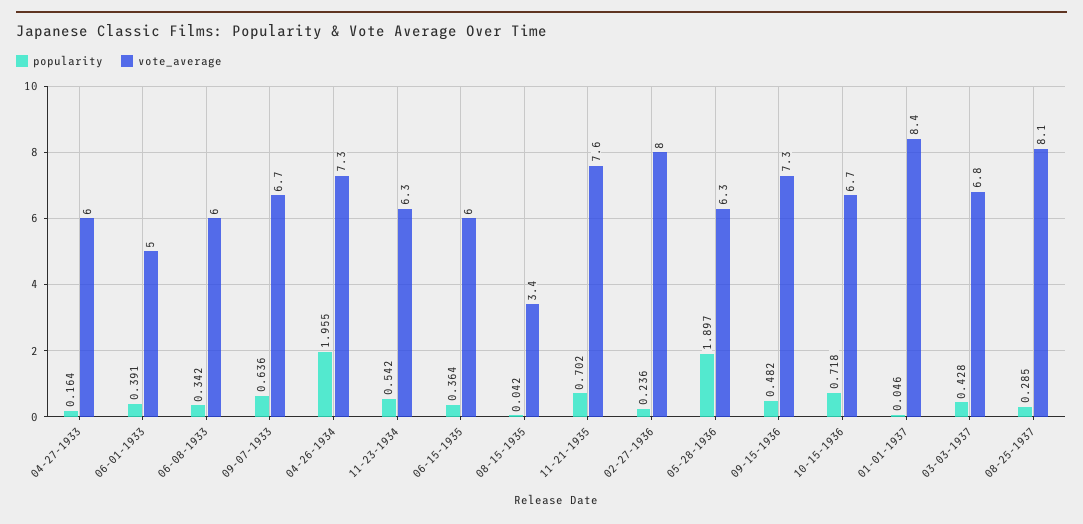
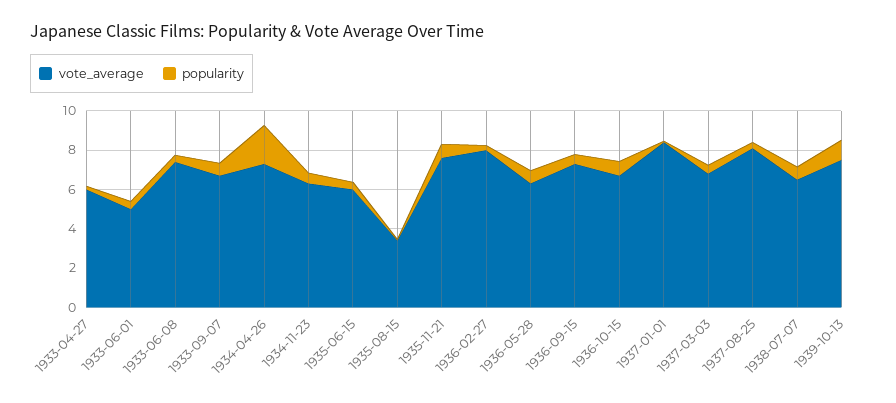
vote_average, 06-08-1933: 6 -> 7.5
popularity, 05-28-1936: 1.897 -> 0.5
vote_average, 1938-07-07: none -> 6.5
popularity, 1938-07-07: none -> 0.5
vote_average, 1939-10-13: none -> 7.5
popularity, 1939-10-13: none -> 1

